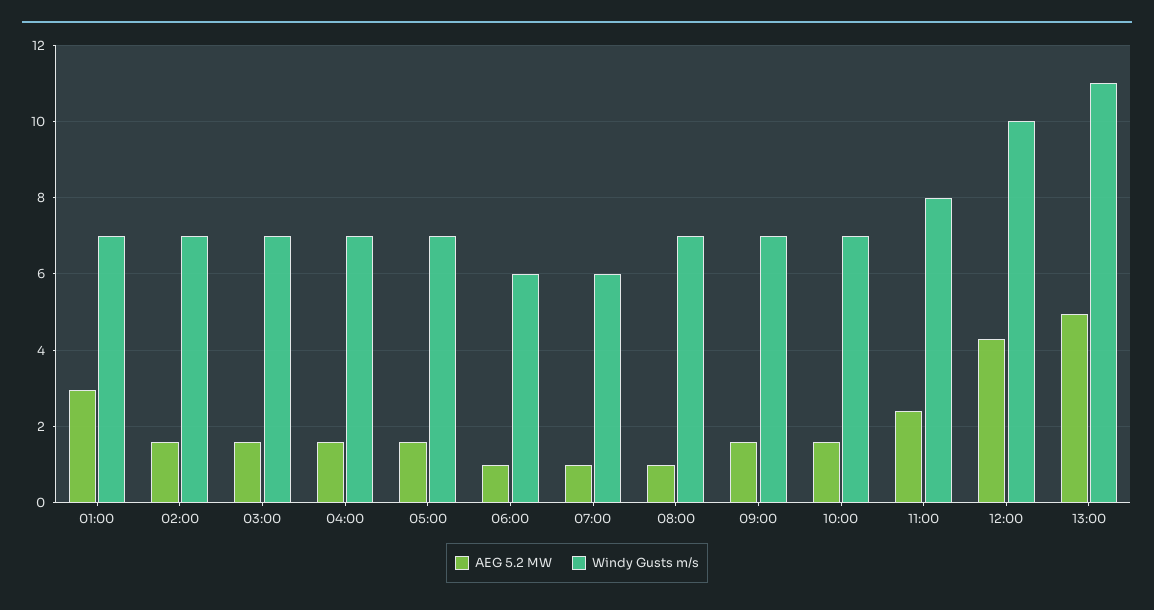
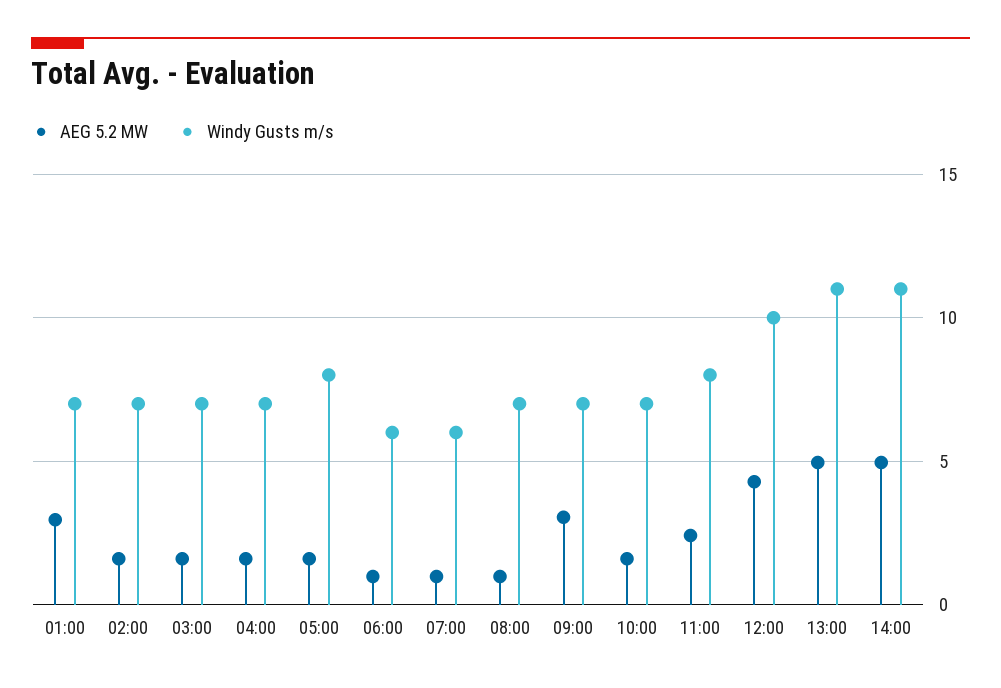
Windy Gusts m/s, 05:00: 7 -> 8
AEG 5.2 MW, 09:00: 1.6 -> 3
AEG 5.2 MW, 14:00: none -> 5
Windy Gusts m/s, 14:00: none -> 11

